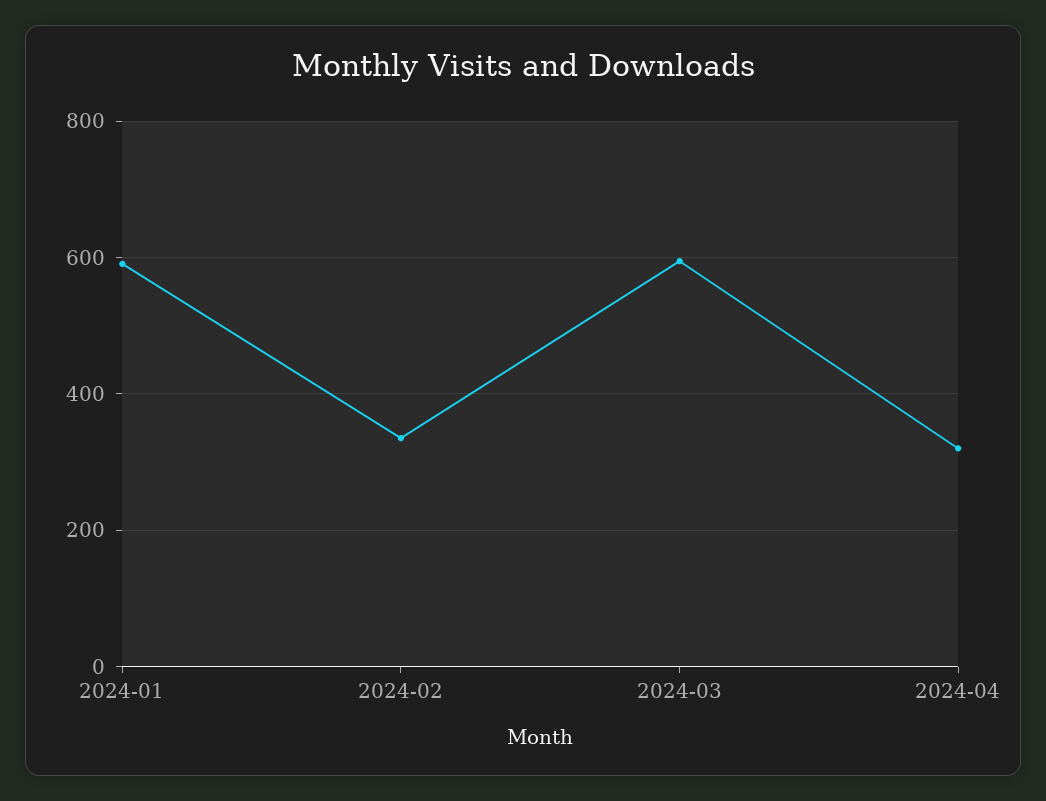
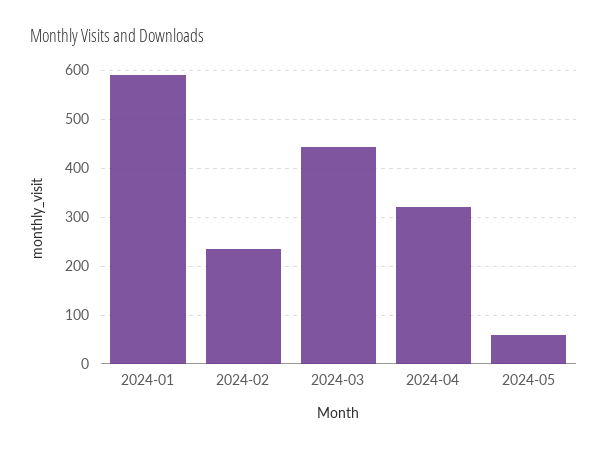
2024-02: 340 -> 240
2024-03: 600 -> 440
2024-05: none -> 60

